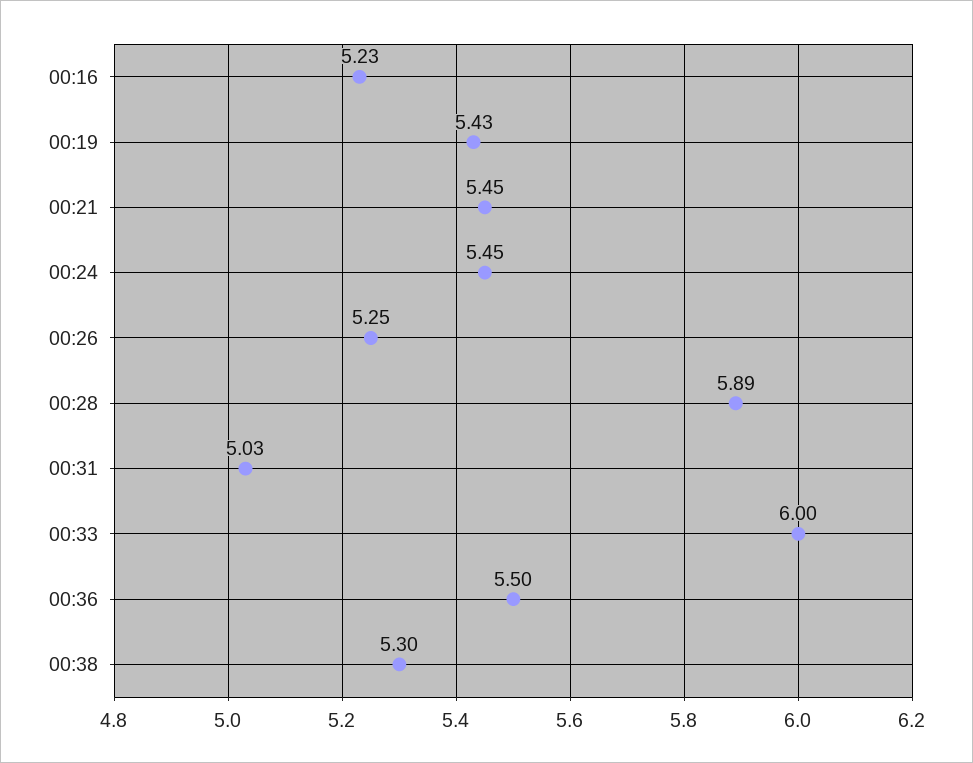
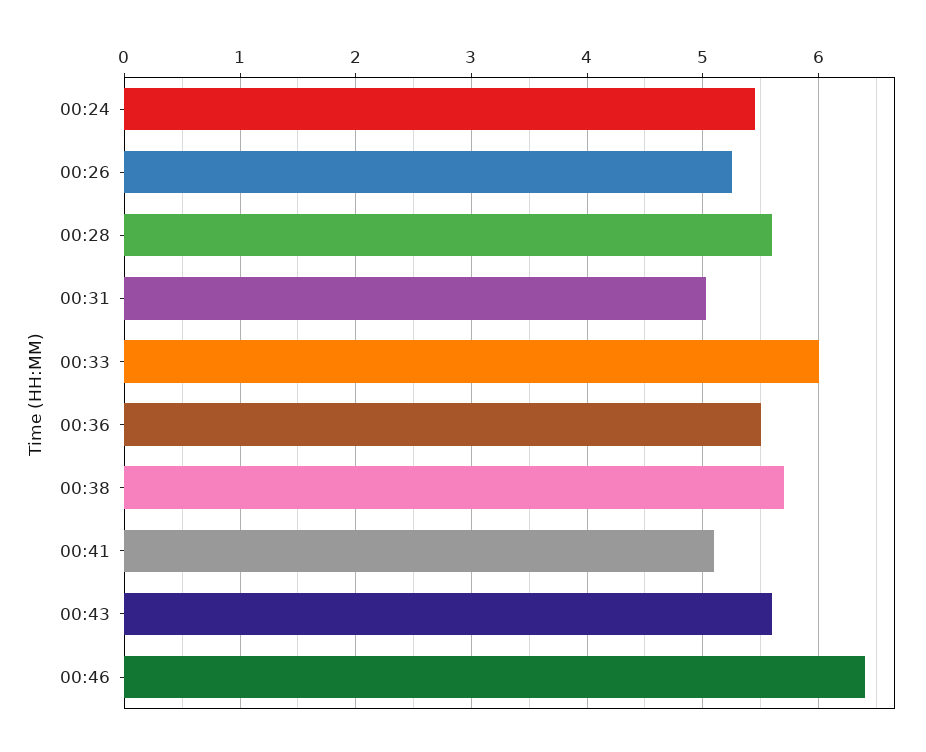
00:16: 5.23 -> none
00:19: 5.43 -> none
00:21: 5.45 -> none
00:28: 5.89 -> 5.6
00:38: 5.3 -> 5.7
00:41: none -> 5.1
00:43: none -> 5.6
00:46: none -> 6.4

